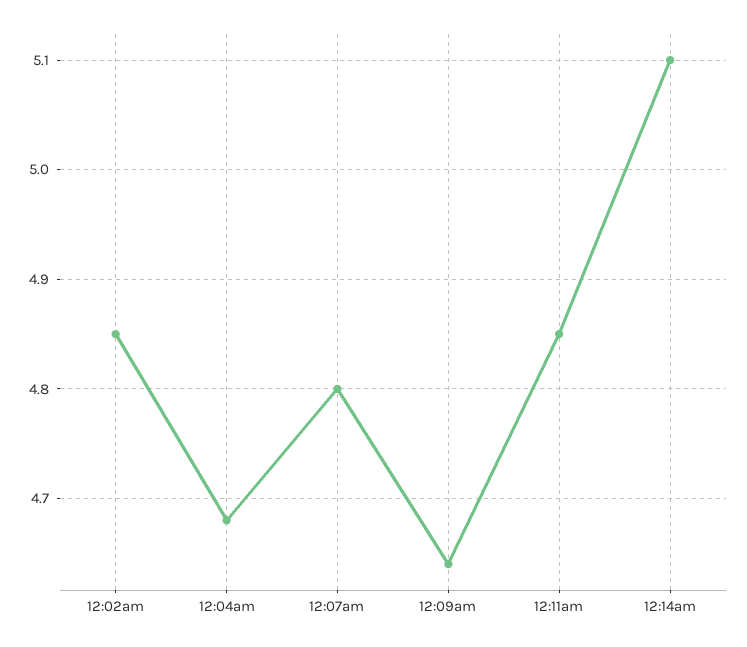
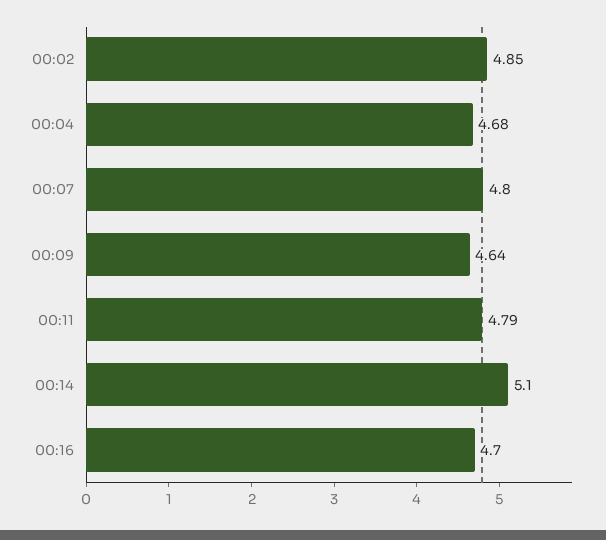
12:11am: 4.85 -> 4.79
00:16: none -> 4.7

